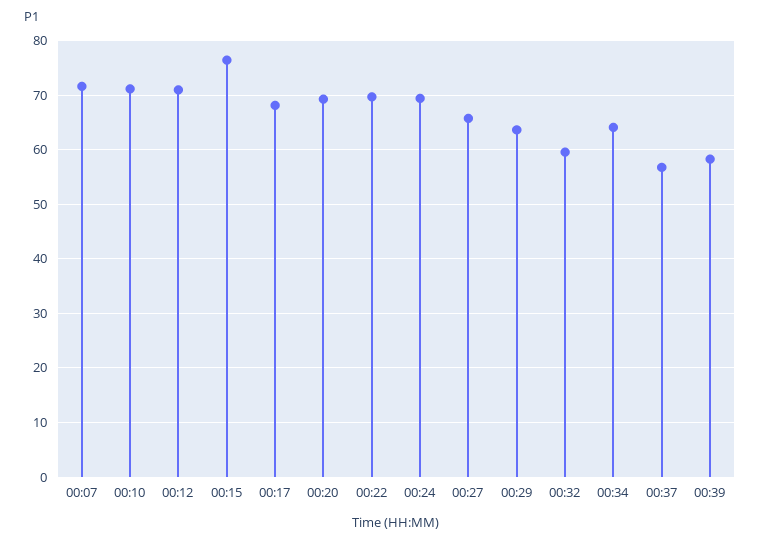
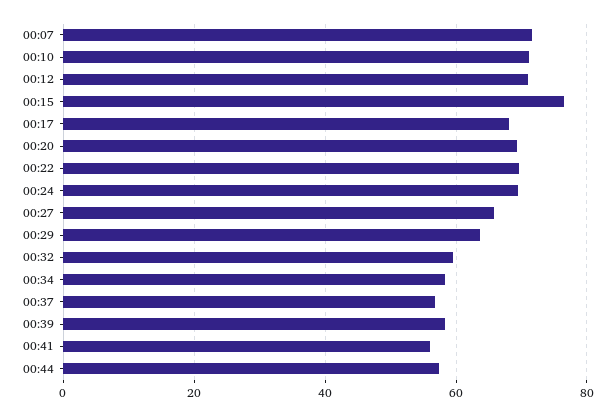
00:34: 64 -> 58
00:41: none -> 56
00:44: none -> 58

